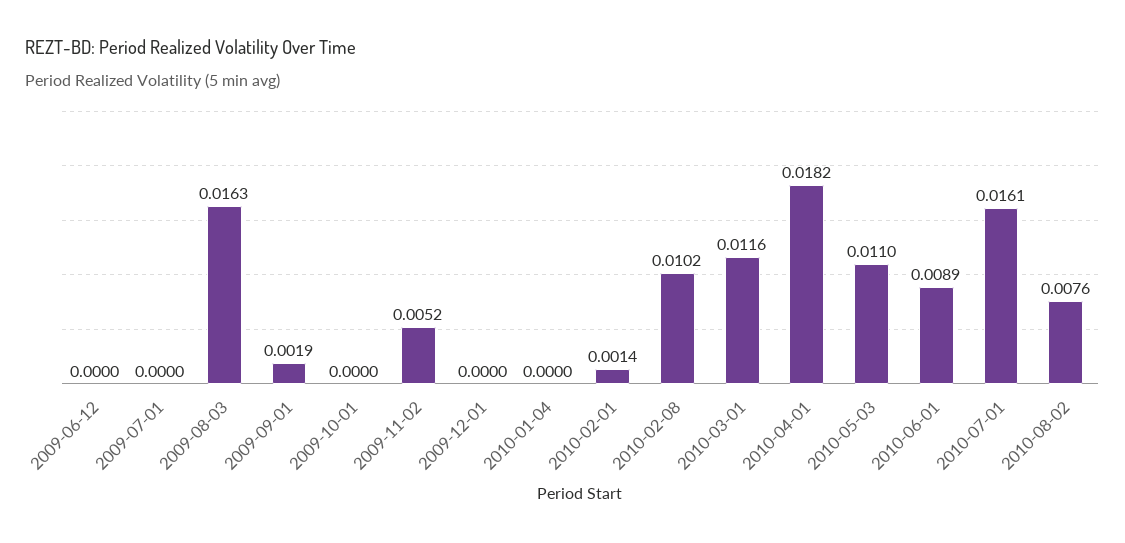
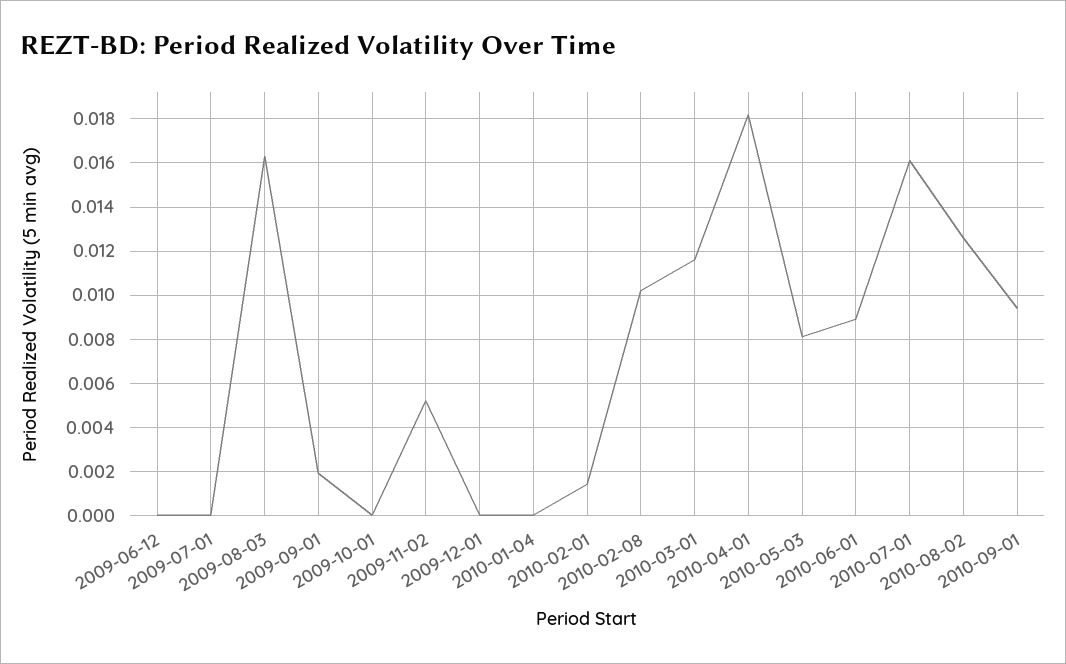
2010-05-03: 0.011 -> 0.008
2010-08-02: 0.0076 -> 0.0125
2010-09-01: none -> 0.0095

